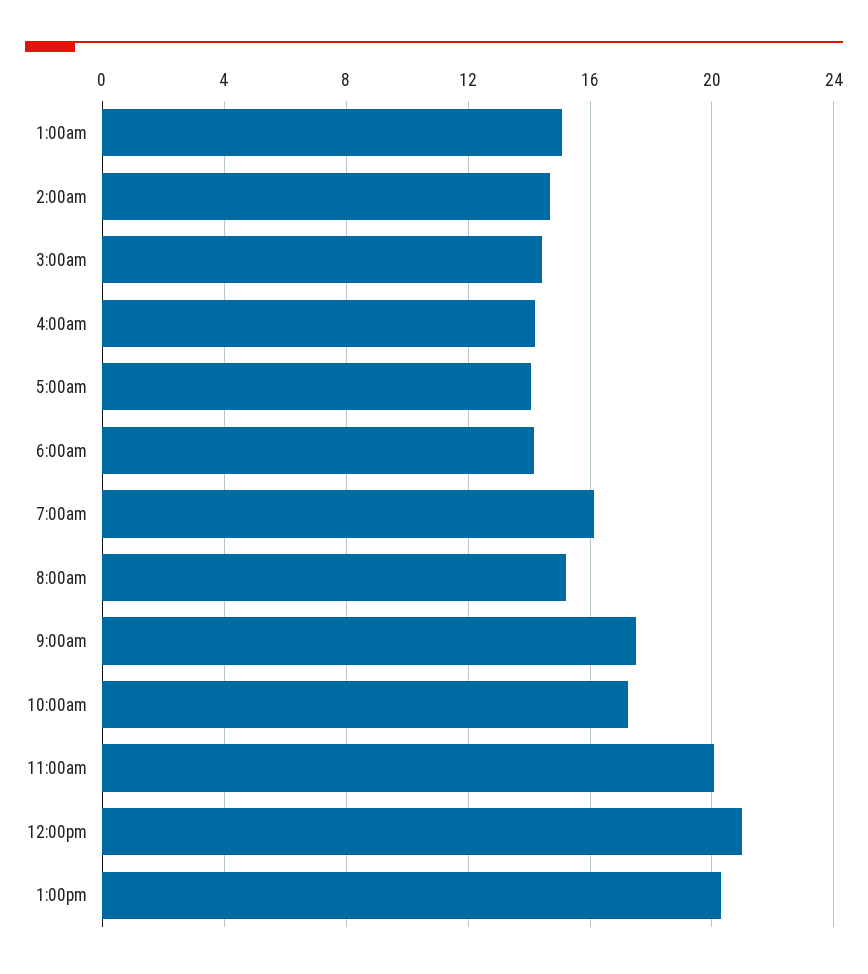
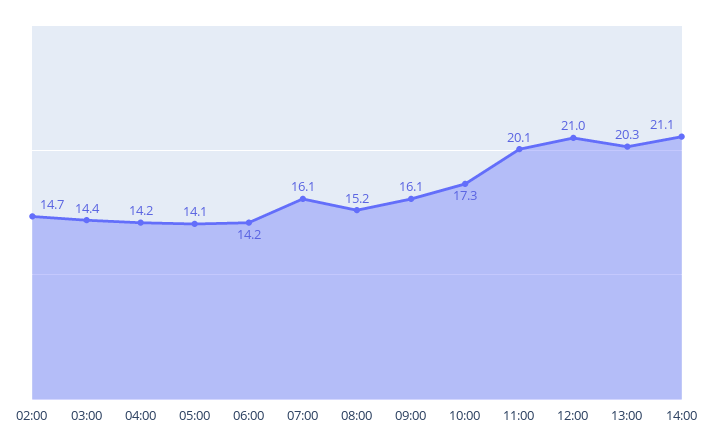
1:00am: 15 -> none
9:00am: 17.5 -> 16.1
14:00: none -> 21.1

